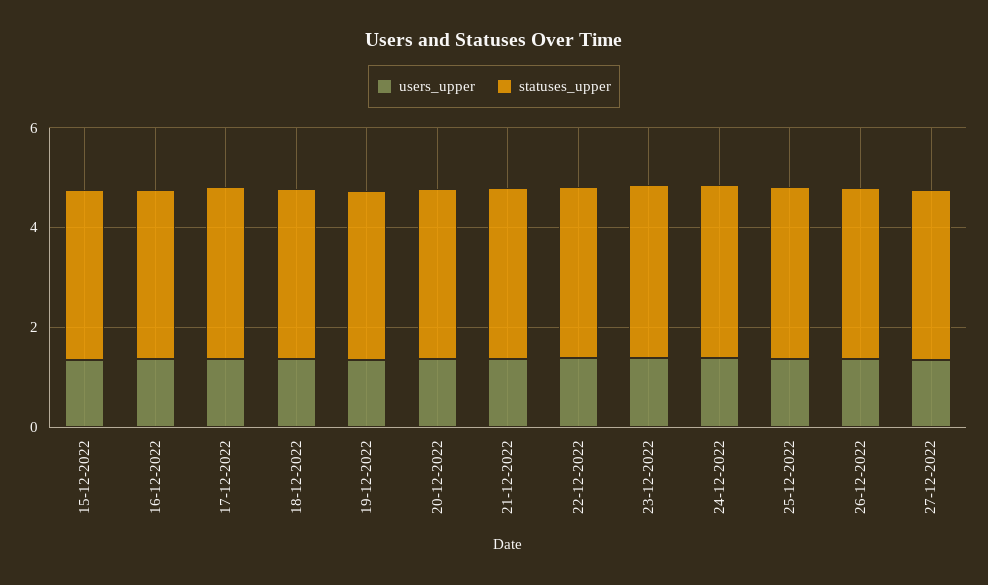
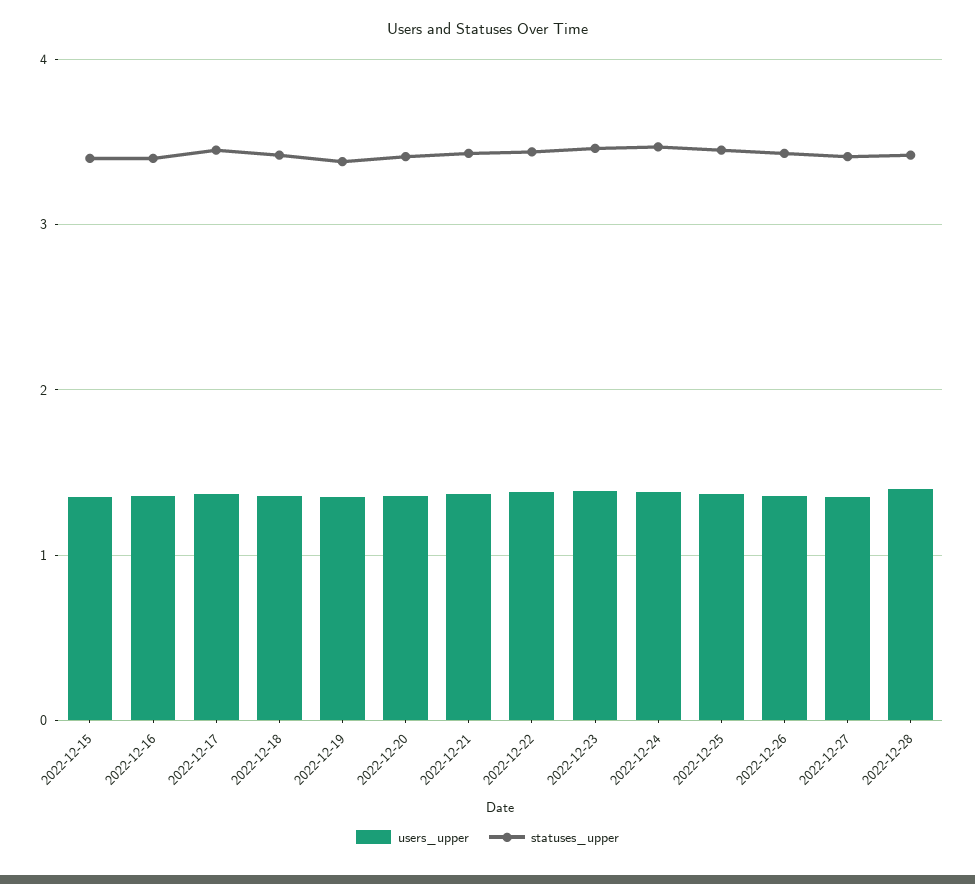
users_upper, 2022-12-28: none -> 1.4
statuses_upper, 2022-12-28: none -> 3.4

